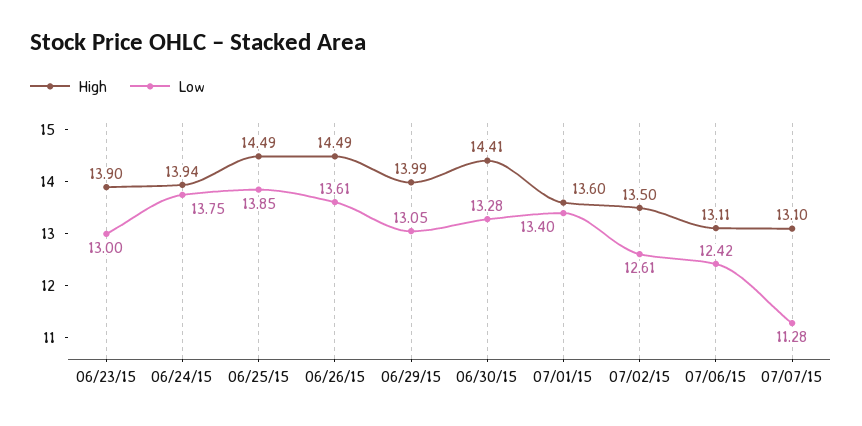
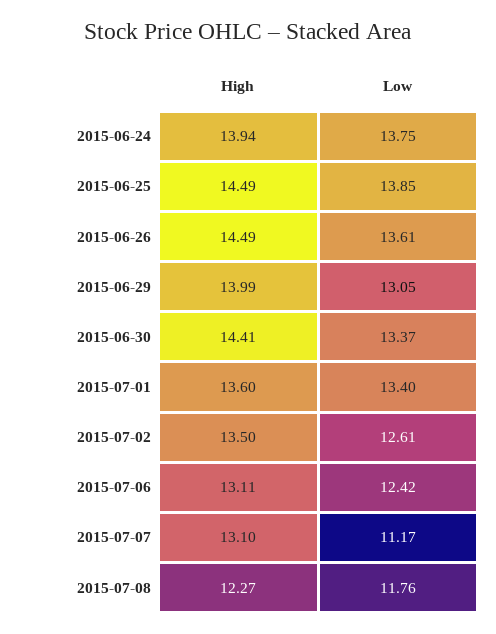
High, 06/23/15: 13.9 -> none
Low, 06/23/15: 13 -> none
Low, 06/30/15: 13.28 -> 13.37
Low, 07/07/15: 11.28 -> 11.17
High, 2015-07-08: none -> 12.27
Low, 2015-07-08: none -> 11.76

